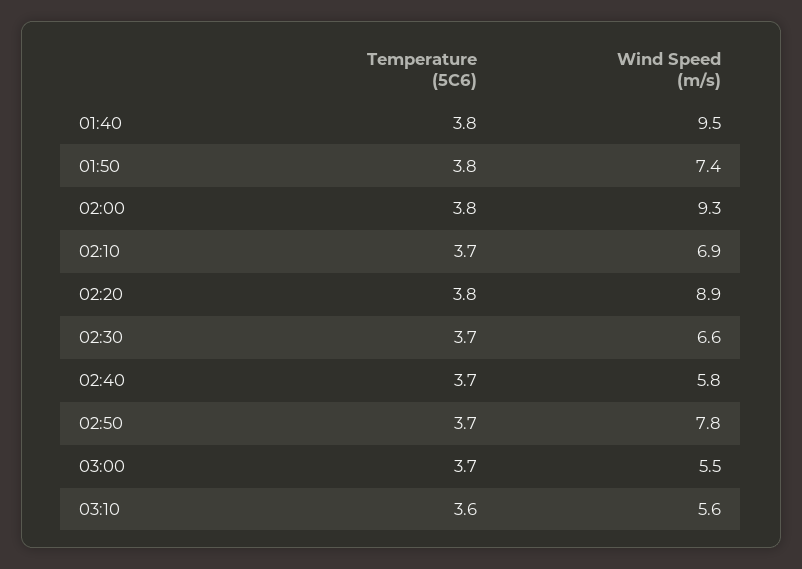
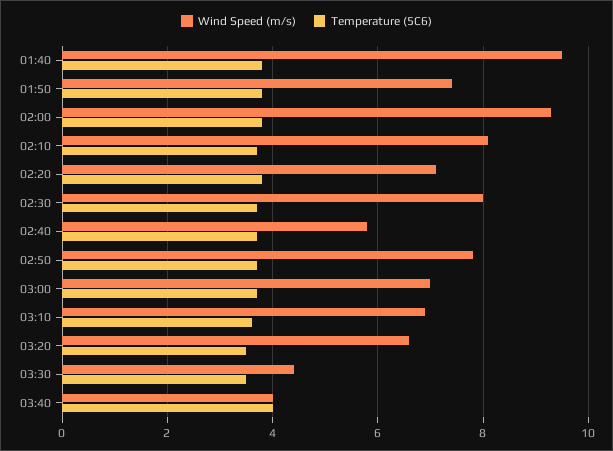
Wind Speed (m/s), 02:10: 6.9 -> 8
Wind Speed (m/s), 02:20: 8.9 -> 7
Wind Speed (m/s), 02:30: 6.6 -> 8
Wind Speed (m/s), 03:00: 5.5 -> 7
Wind Speed (m/s), 03:10: 5.6 -> 7
Wind Speed (m/s), 03:20: none -> 6.5
Temperature (5C6), 03:20: none -> 3.5
Wind Speed (m/s), 03:30: none -> 4.5
Temperature (5C6), 03:30: none -> 3.5
Wind Speed (m/s), 03:40: none -> 4
Temperature (5C6), 03:40: none -> 4

